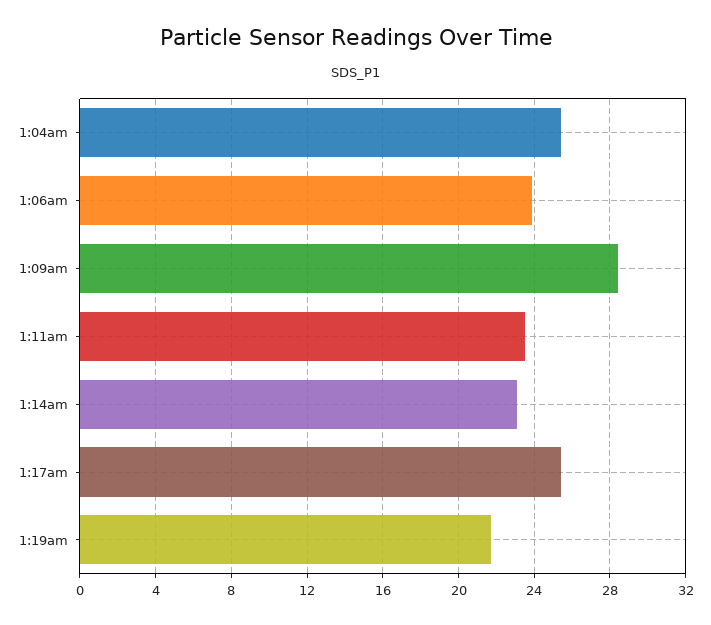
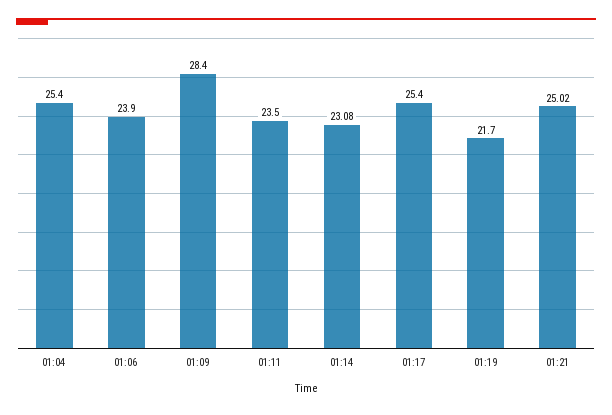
01:21: none -> 25.02

